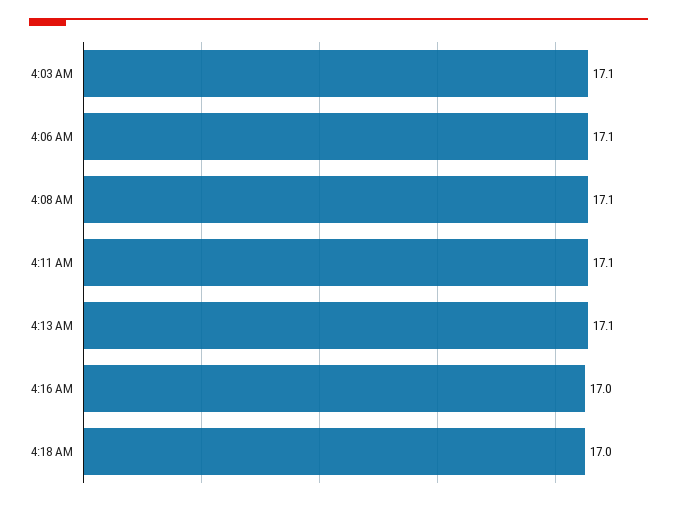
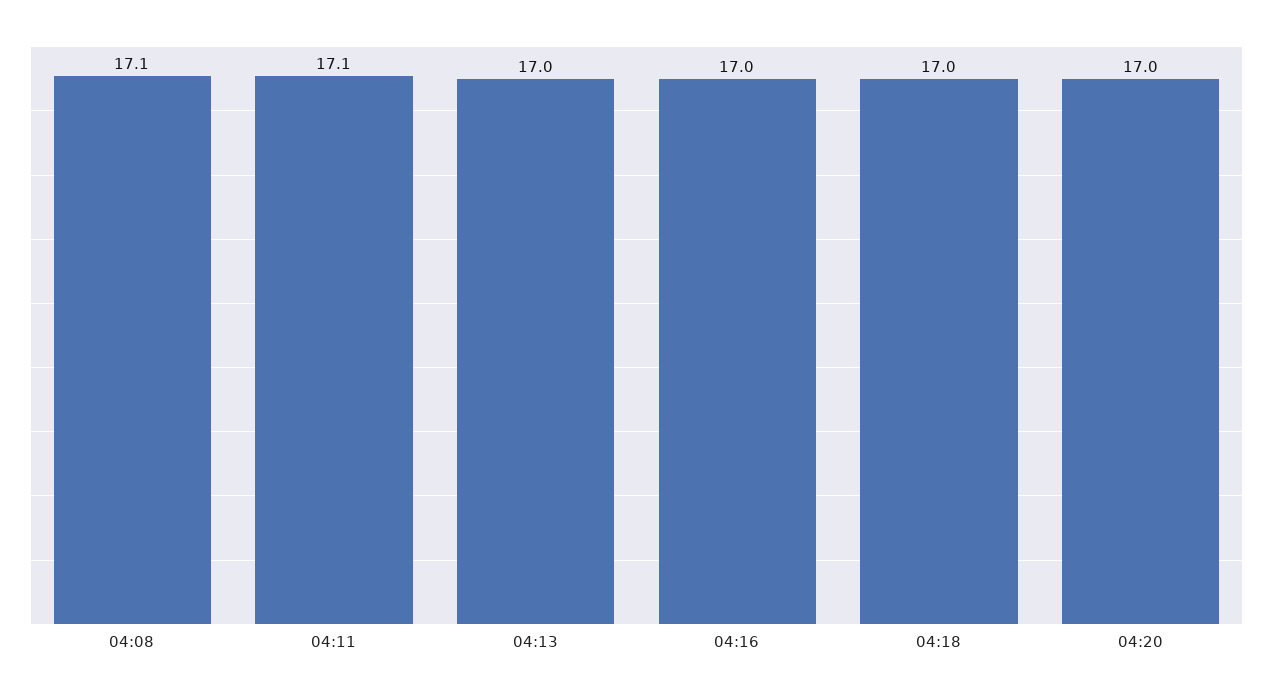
4:03 AM: 17.1 -> none
4:06 AM: 17.1 -> none
4:13 AM: 17.1 -> 17
04:20: none -> 17

